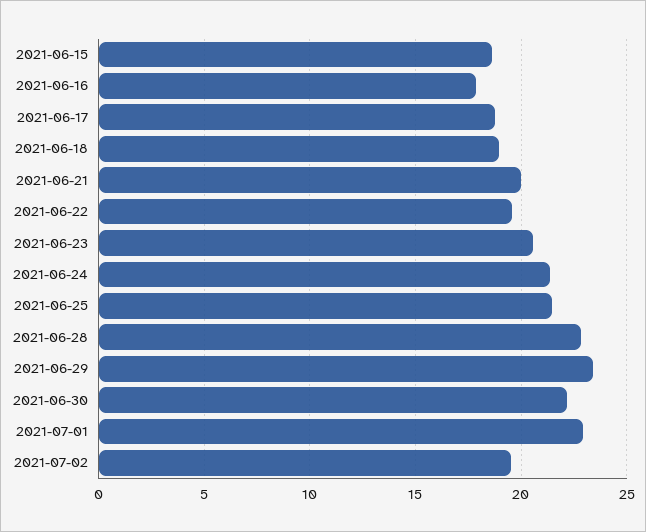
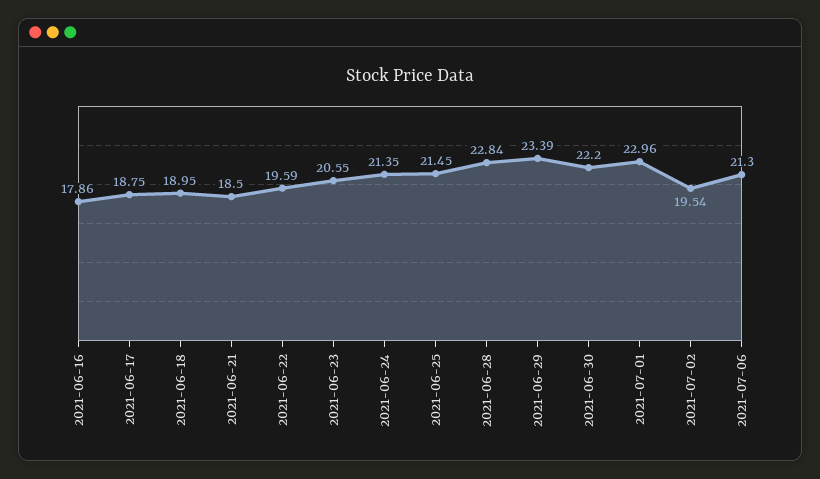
2021-06-15: 18.5 -> none
2021-06-21: 20 -> 18.5
2021-07-06: none -> 21.3

